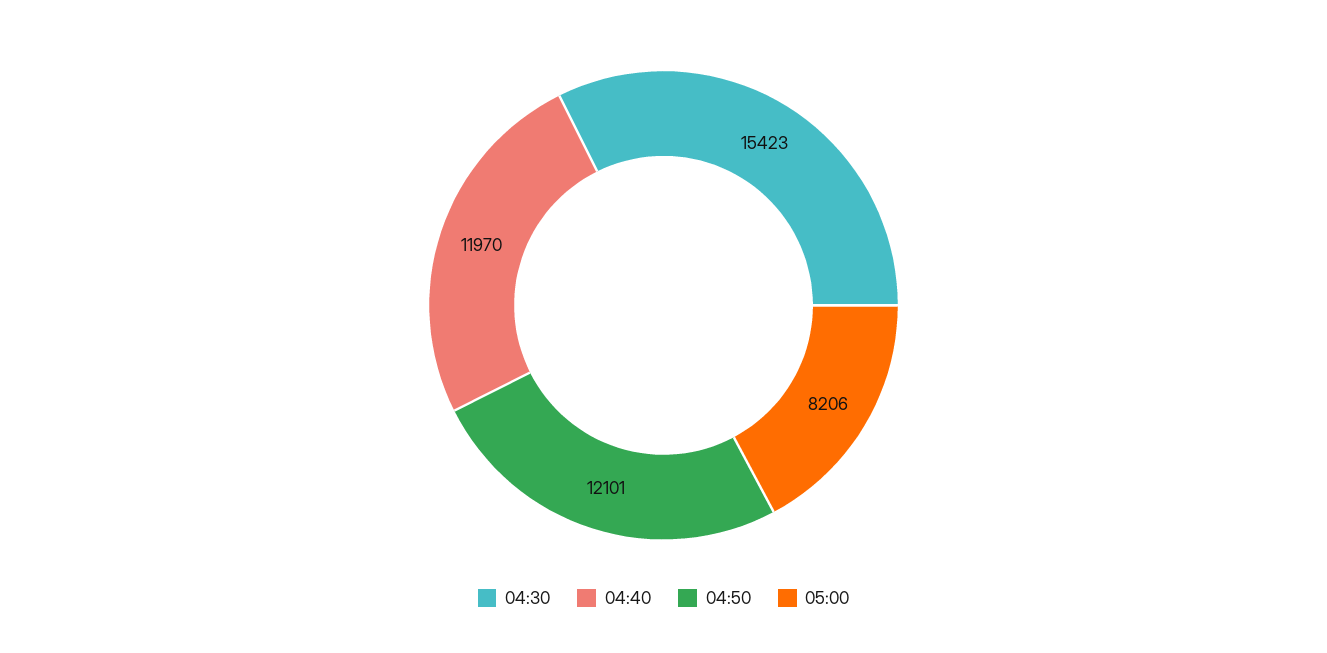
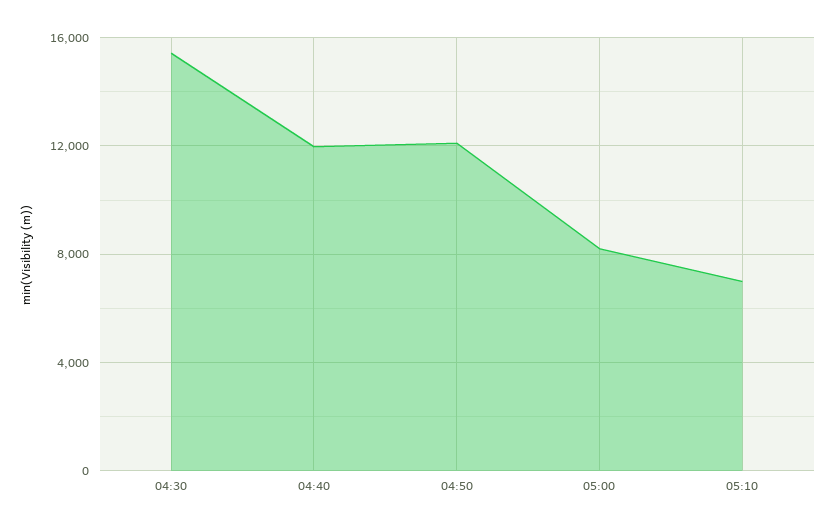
05:10: none -> 7000

